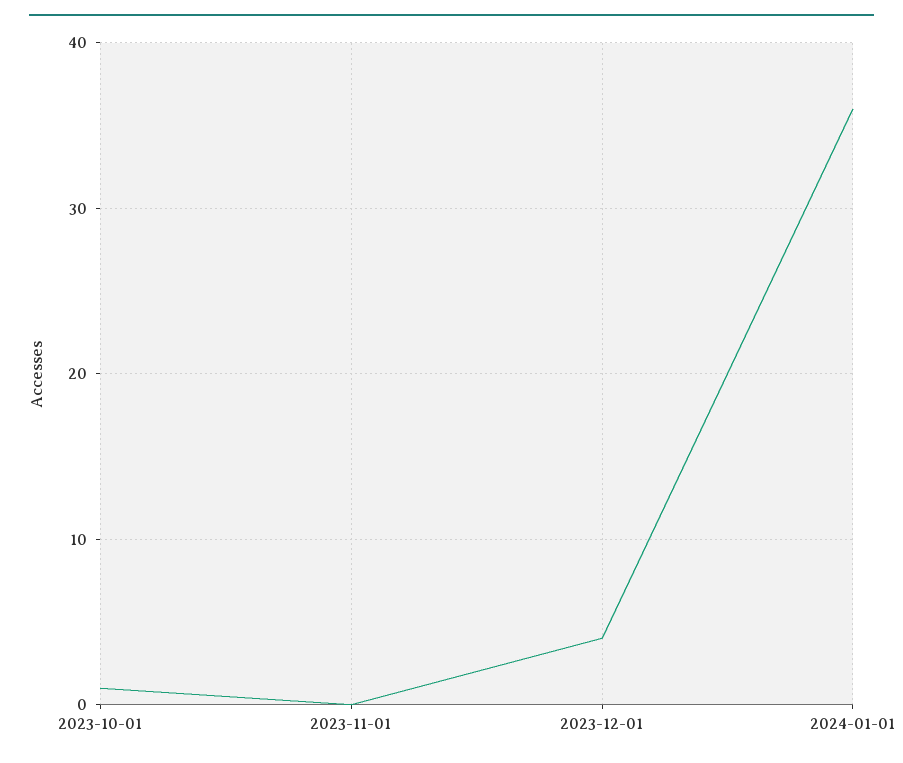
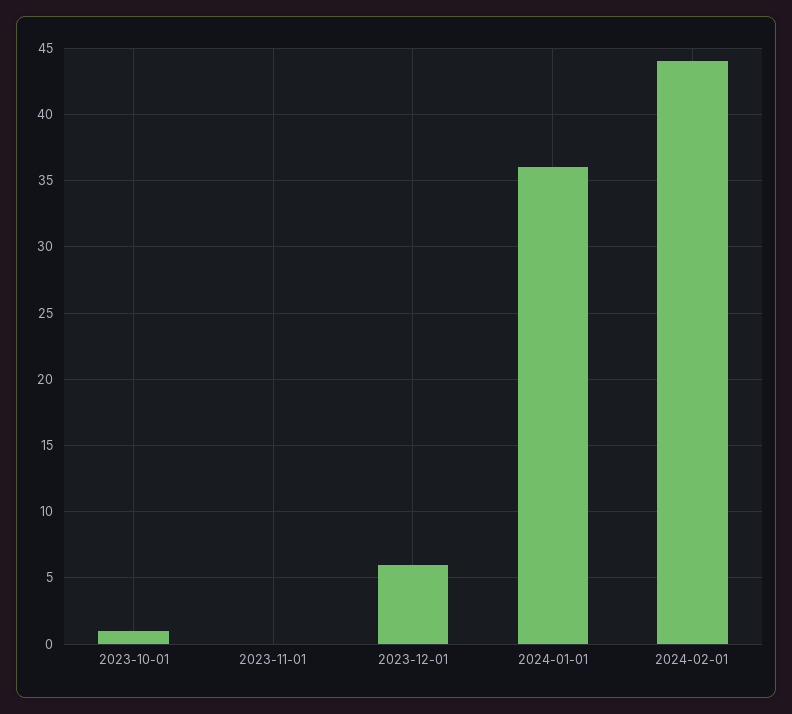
2023-12-01: 4 -> 6
2024-02-01: none -> 44

